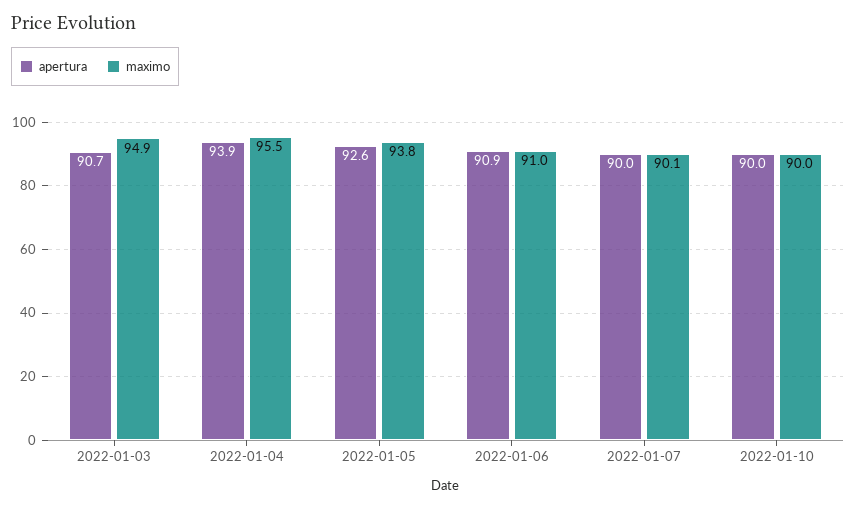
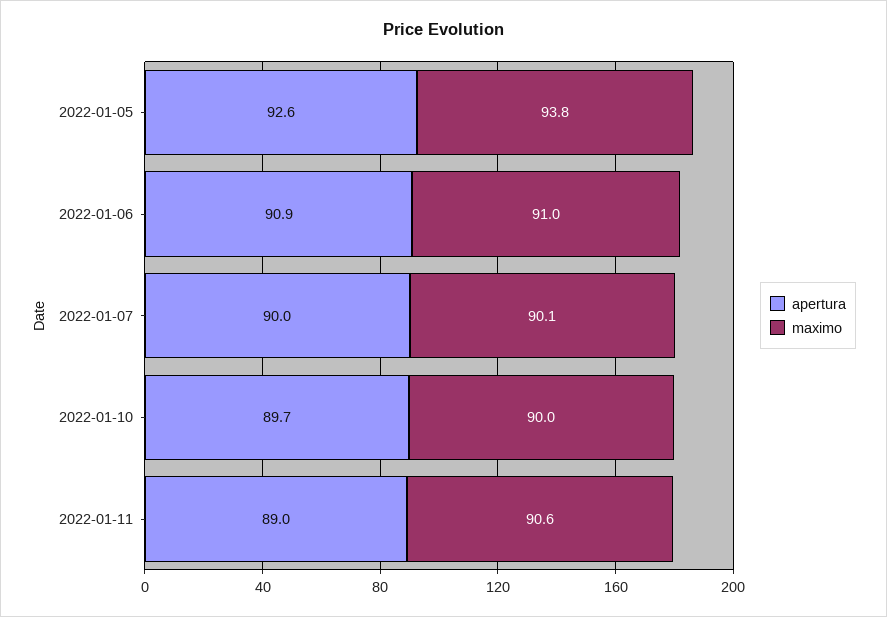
apertura, 2022-01-03: 90.7 -> none
maximo, 2022-01-03: 94.9 -> none
apertura, 2022-01-04: 93.9 -> none
maximo, 2022-01-04: 95.5 -> none
apertura, 2022-01-10: 90 -> 89.7
apertura, 2022-01-11: none -> 89
maximo, 2022-01-11: none -> 90.6

